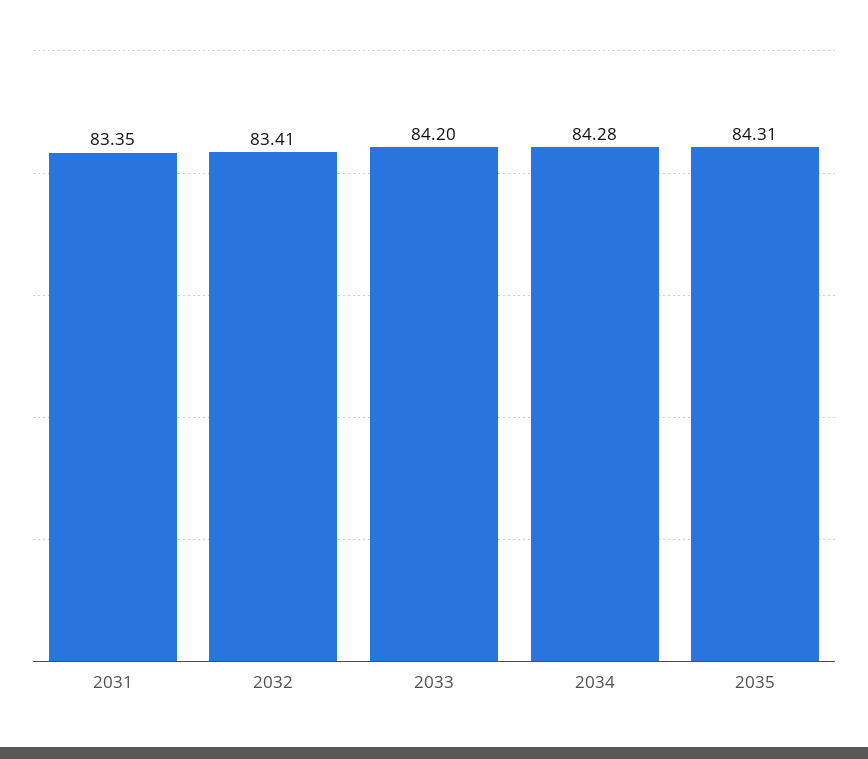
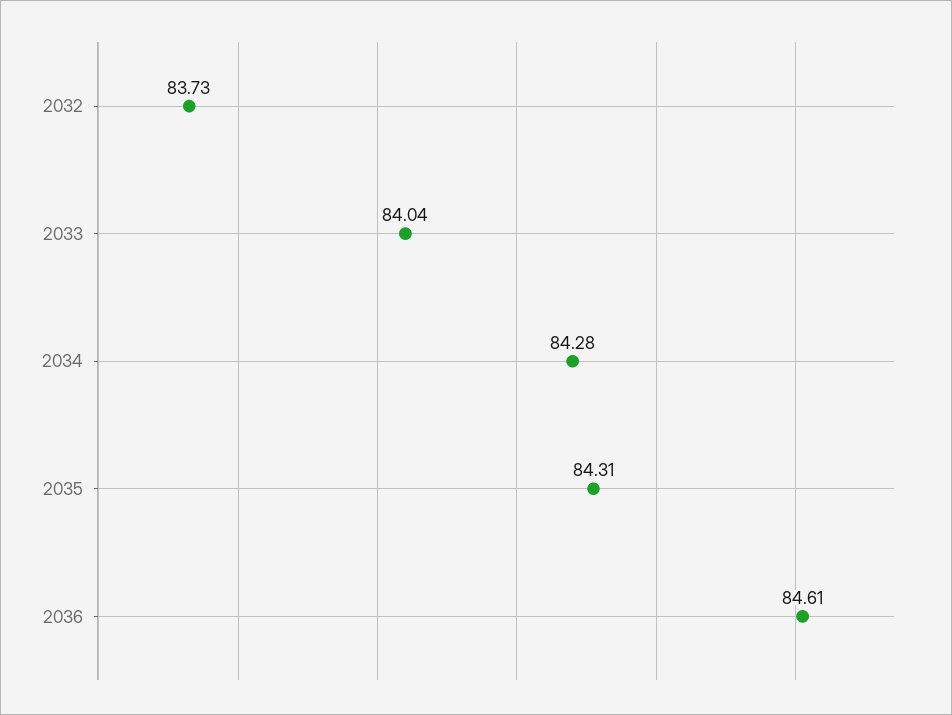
2031: 83.35 -> none
2032: 83.41 -> 83.73
2033: 84.2 -> 84.04
2036: none -> 84.61

